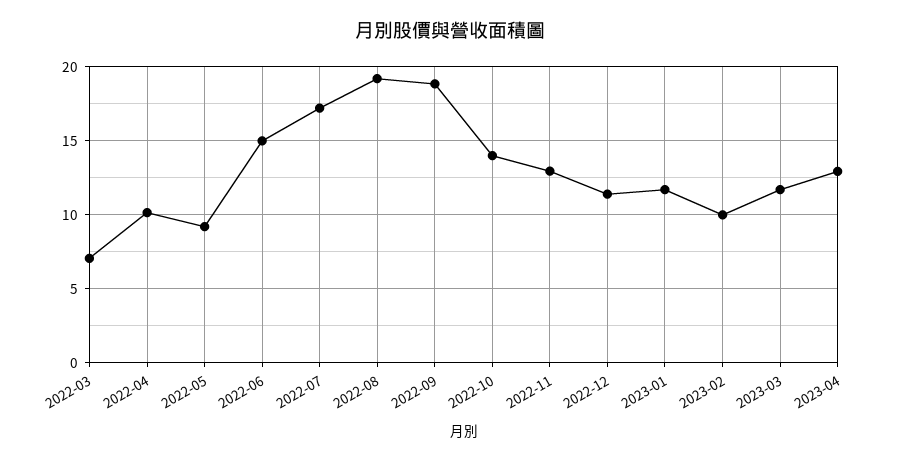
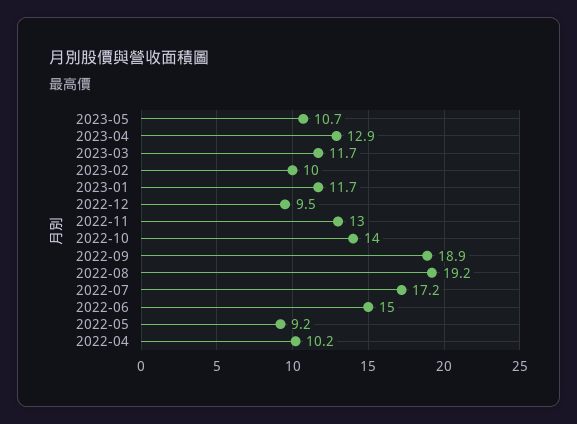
2022-03: 7 -> none
2022-12: 11.5 -> 9.5
2023-05: none -> 10.7

